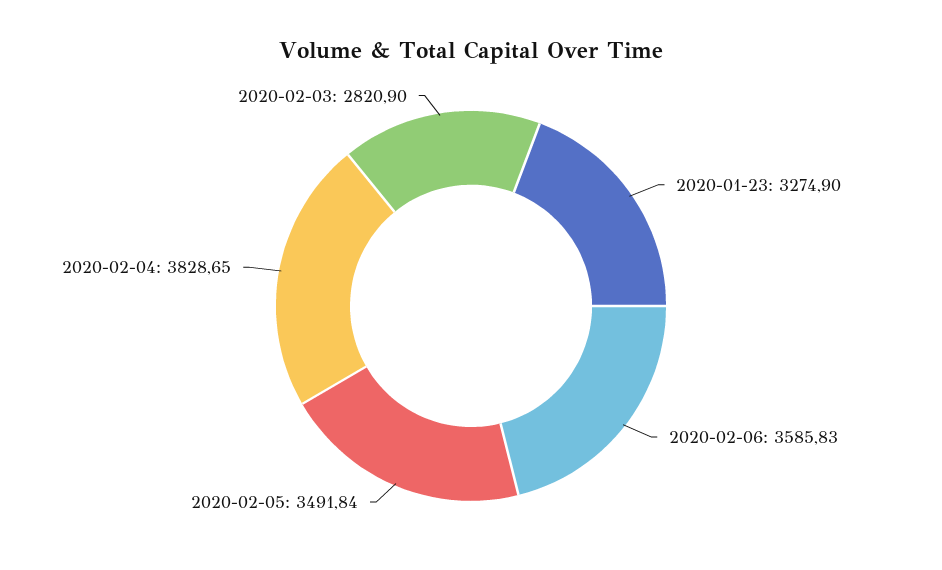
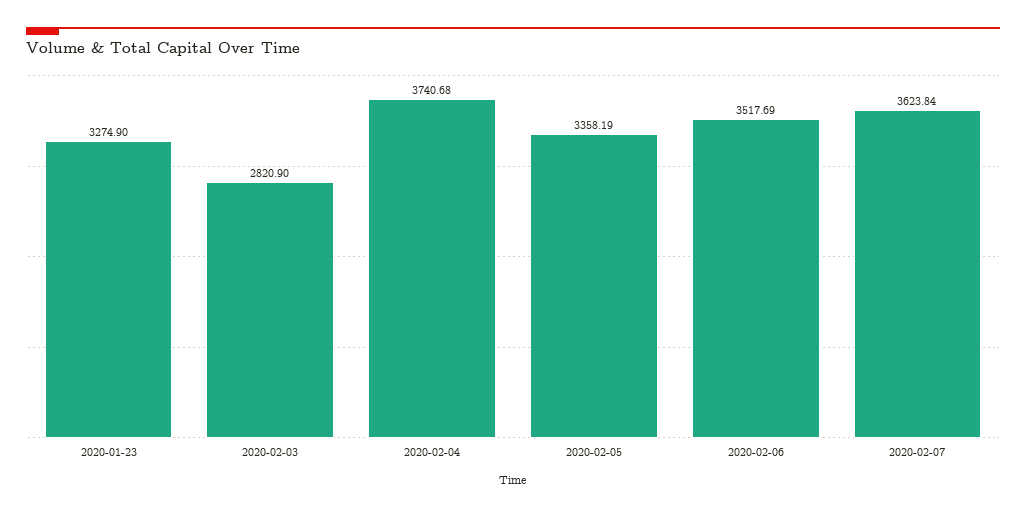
2020-02-06: 3585.83 -> 3517.69
2020-02-05: 3491.84 -> 3358.19
2020-02-04: 3828.65 -> 3740.68
2020-02-07: none -> 3623.84

